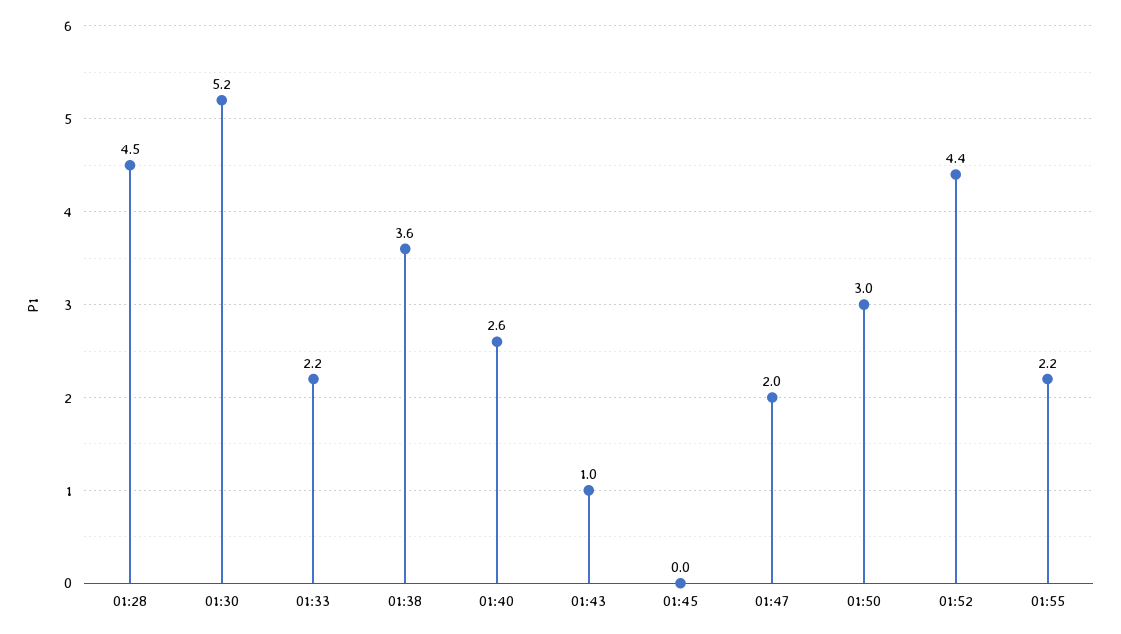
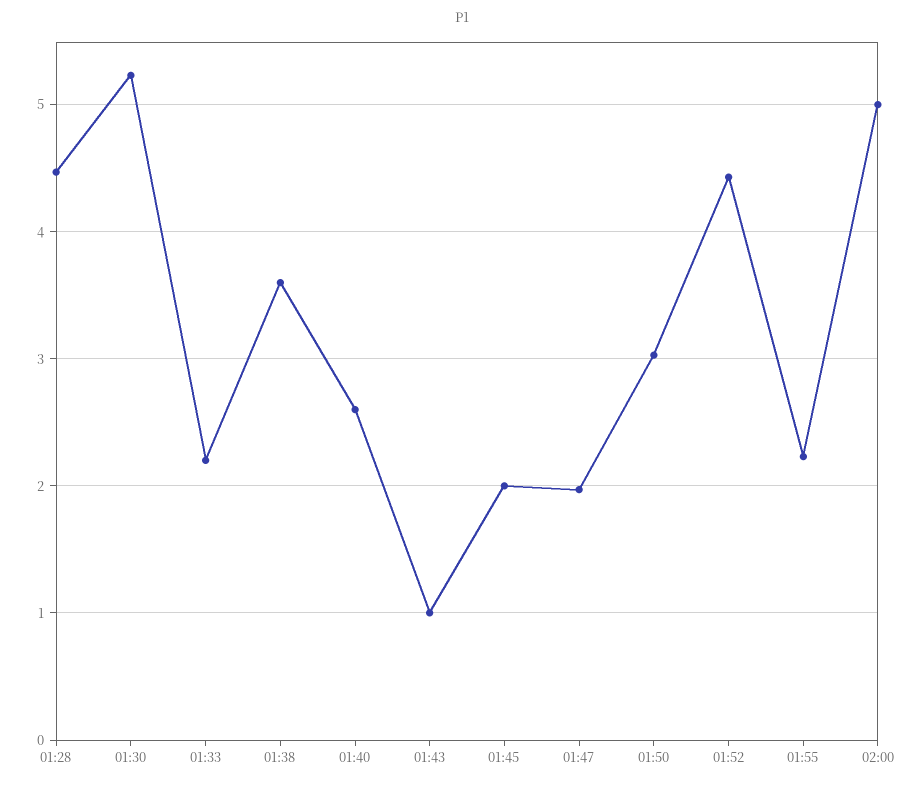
01:45: 0 -> 2
02:00: none -> 5

